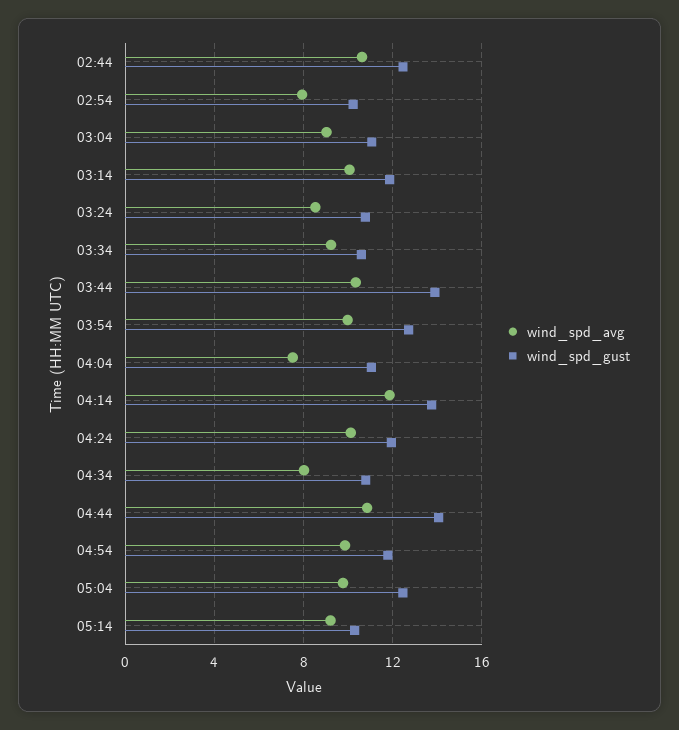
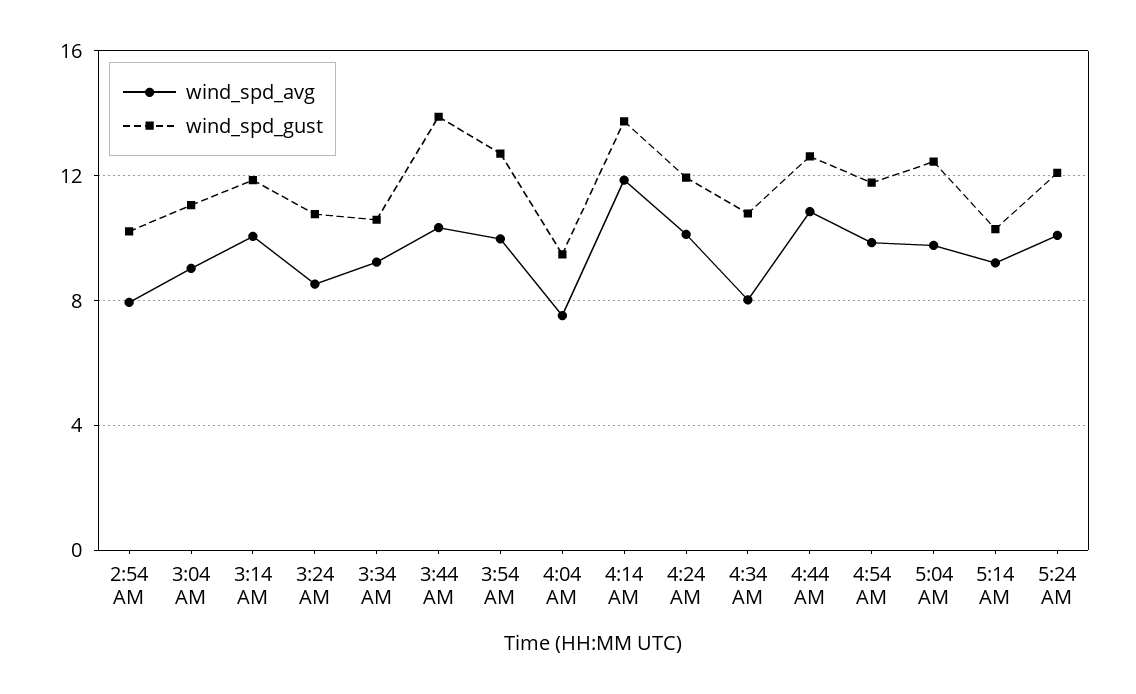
wind_spd_avg, 02:44: 10.5 -> none
wind_spd_gust, 02:44: 12.5 -> none
wind_spd_gust, 04:04: 11 -> 9.5
wind_spd_gust, 04:44: 14 -> 12.5
wind_spd_avg, 5:24 AM: none -> 10
wind_spd_gust, 5:24 AM: none -> 12

